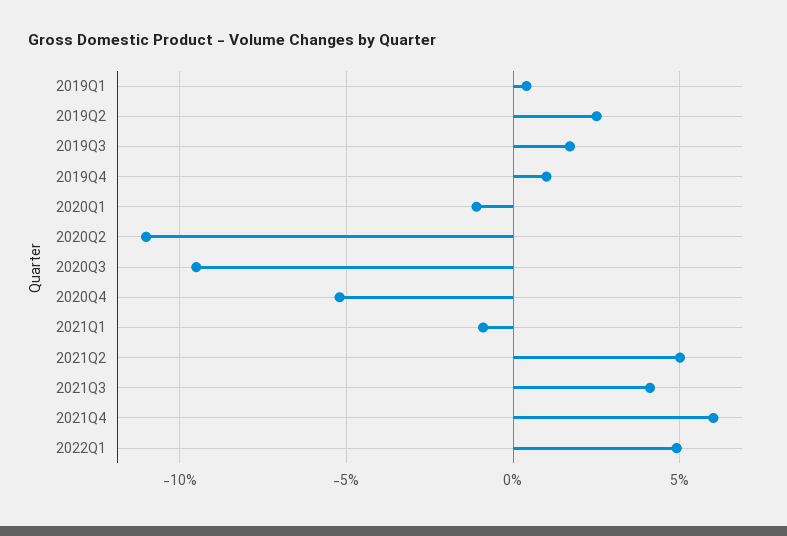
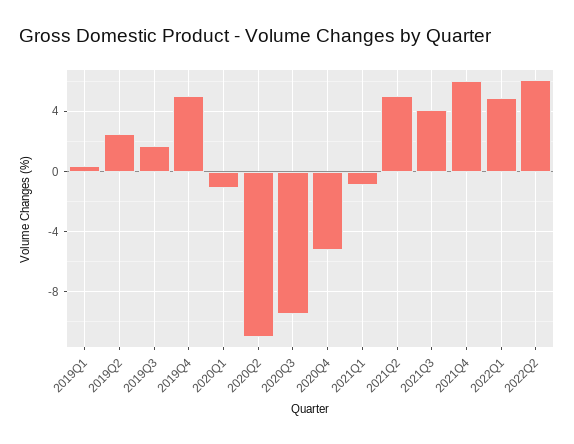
2019Q4: 1 -> 5
2022Q2: none -> 6

